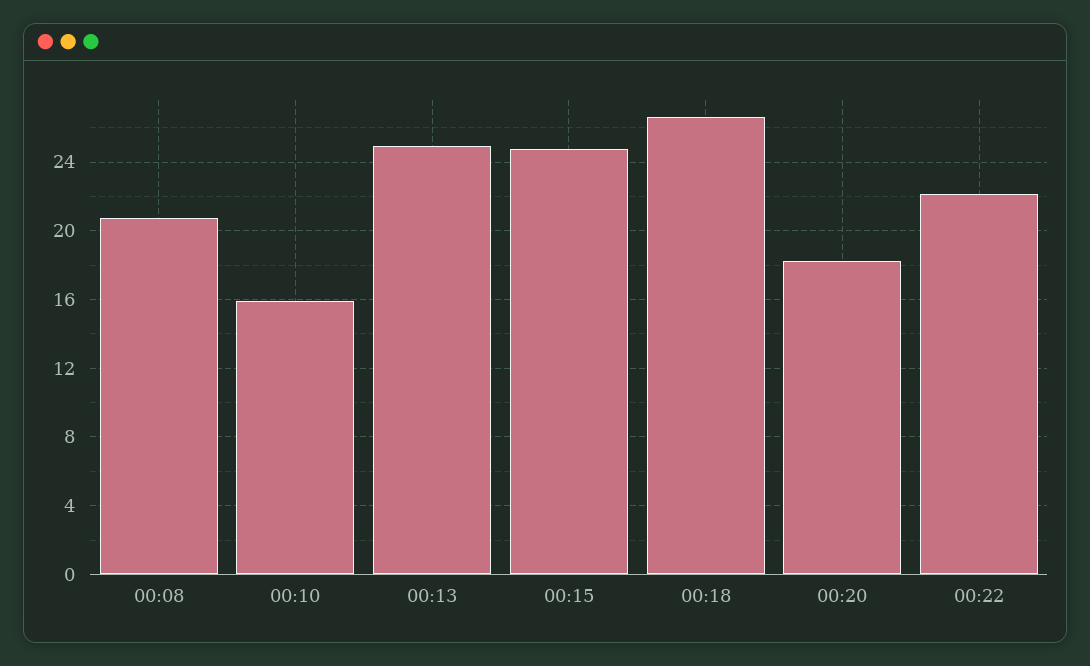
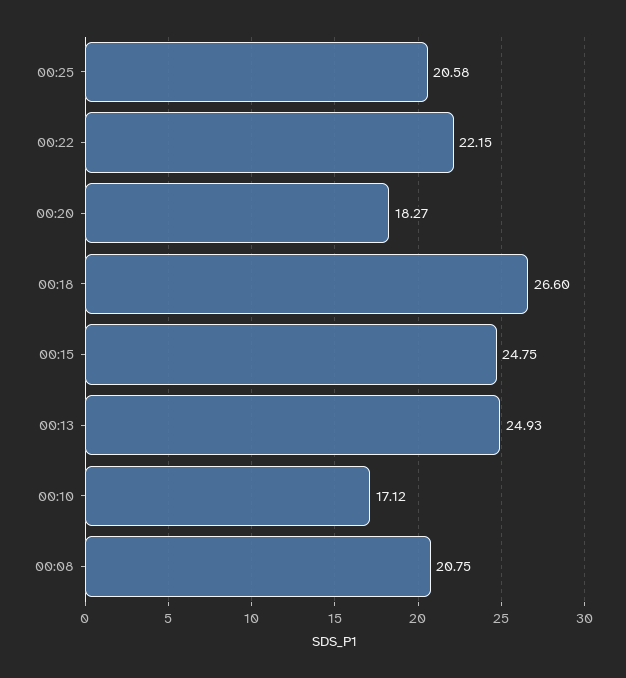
00:10: 16 -> 17.12
00:25: none -> 20.58

